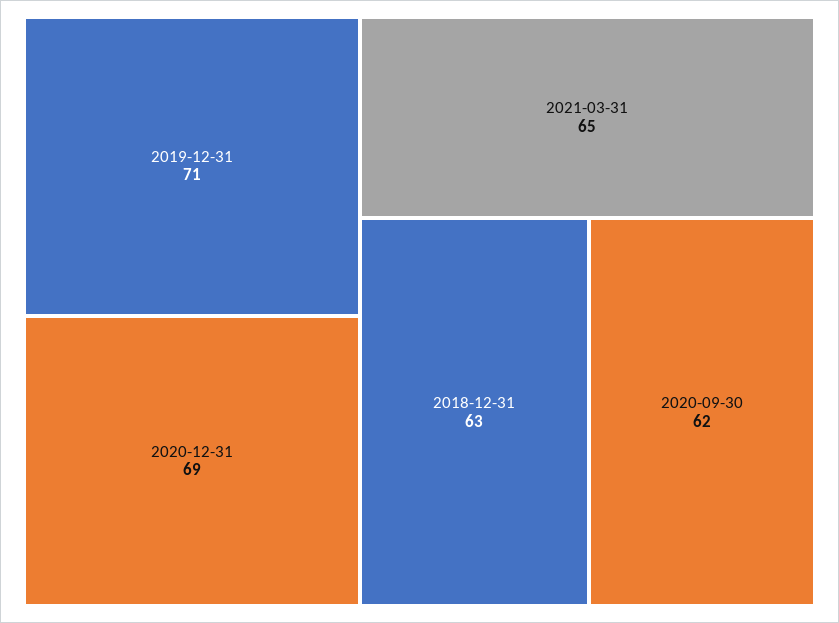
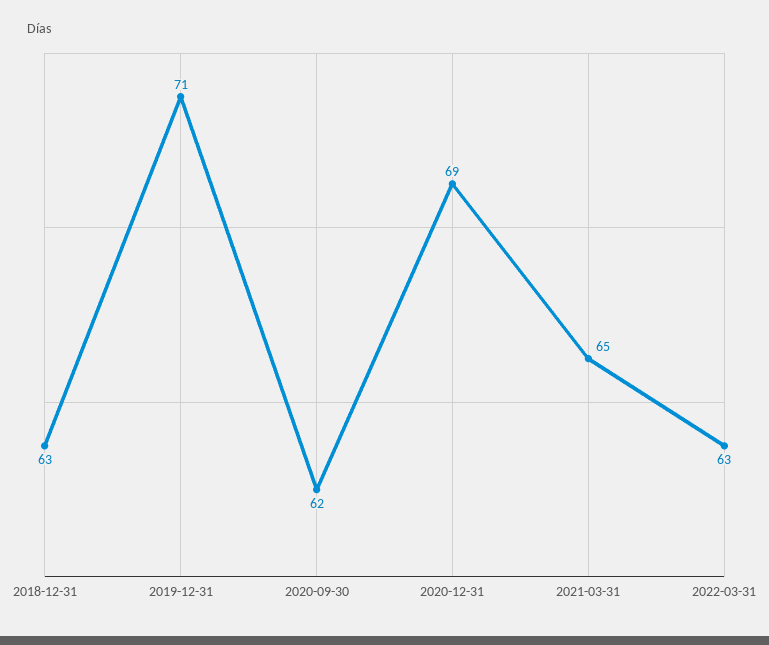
2022-03-31: none -> 63

